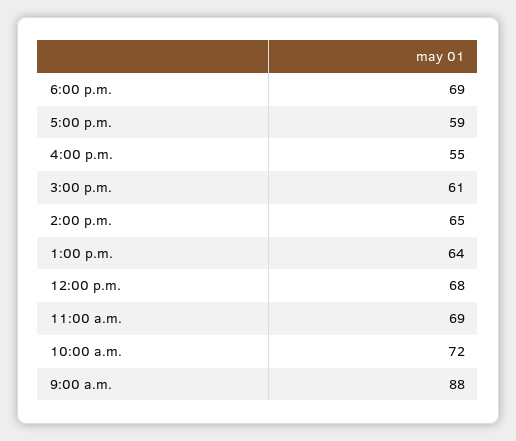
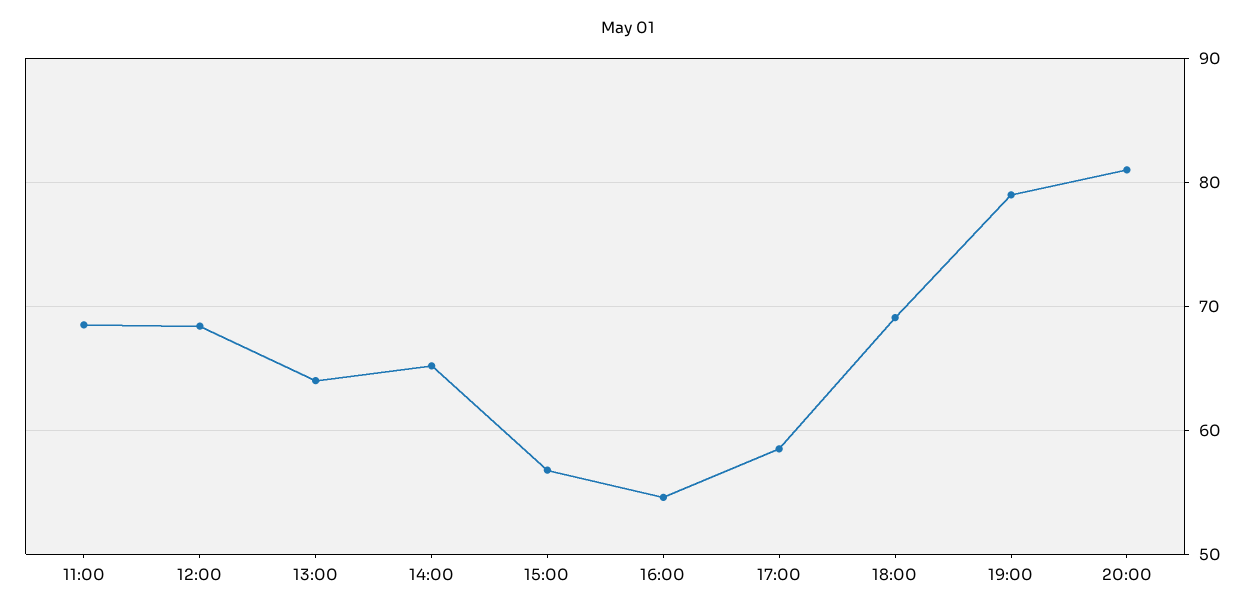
3:00 p.m.: 61 -> 57
10:00 a.m.: 72 -> none
9:00 a.m.: 88 -> none
19:00: none -> 79
20:00: none -> 81

